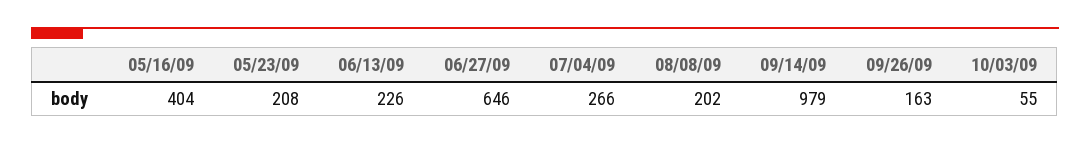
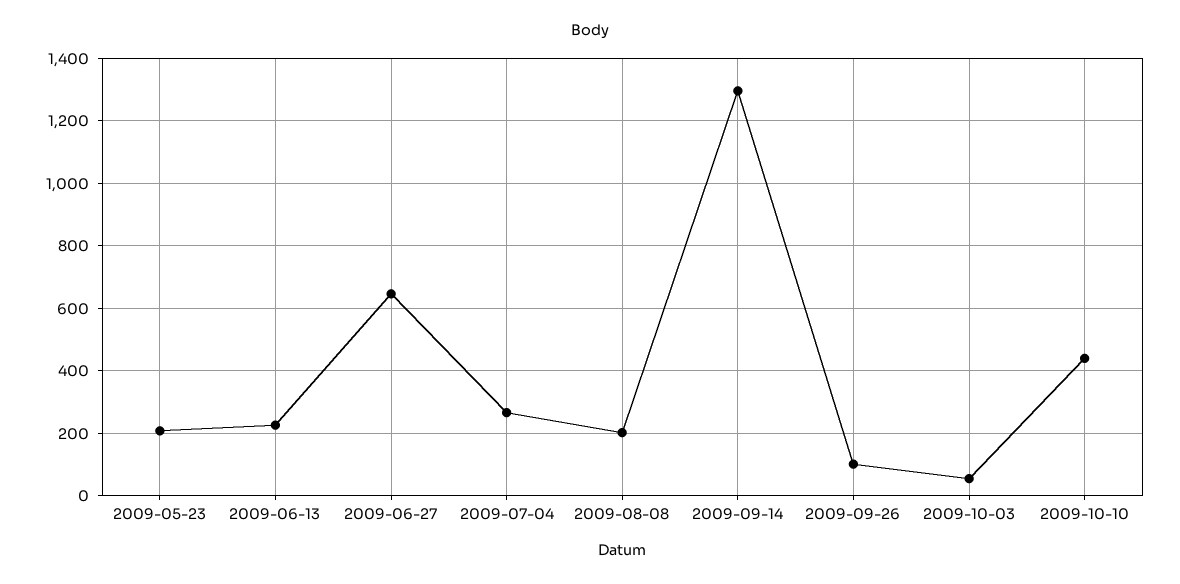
05/16/09: 404 -> none
09/14/09: 979 -> 1300
09/26/09: 163 -> 100
2009-10-10: none -> 440

